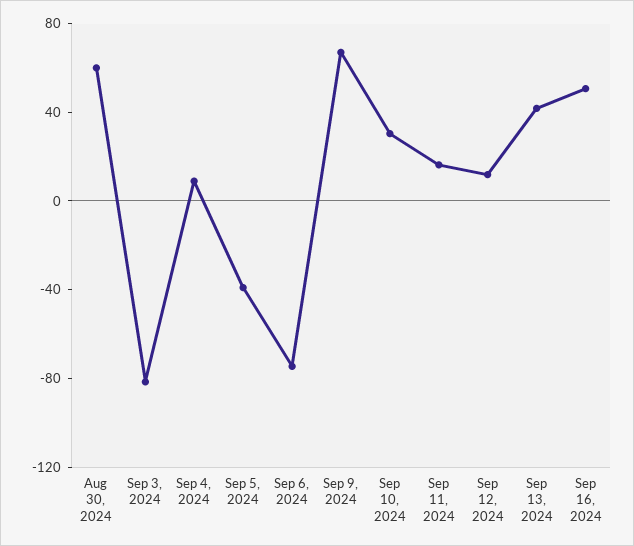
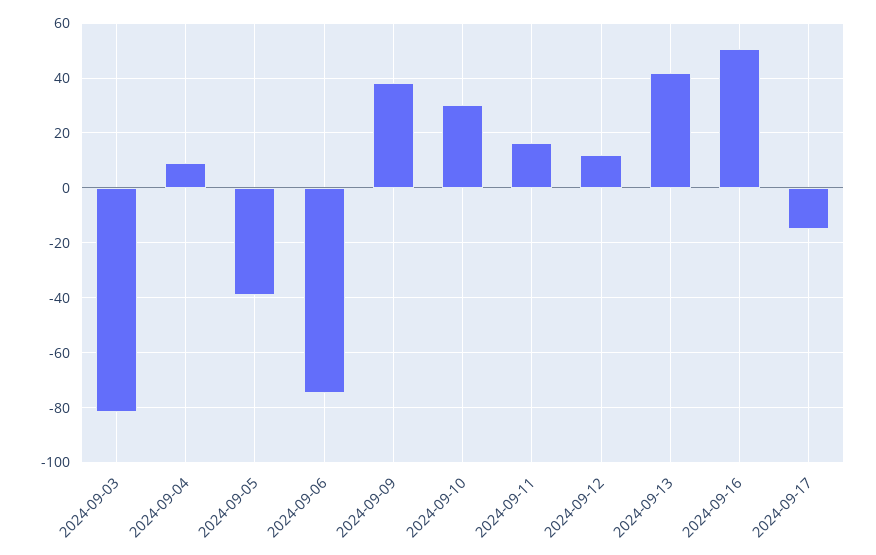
Aug 30, 2024: 60 -> none
Sep 9, 2024: 70 -> 37.5
2024-09-17: none -> -15

